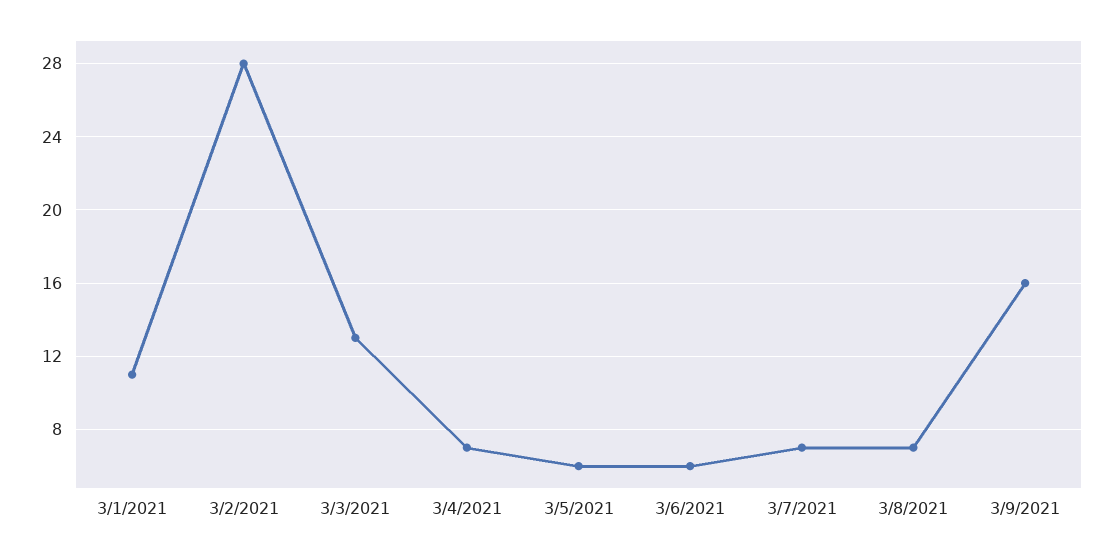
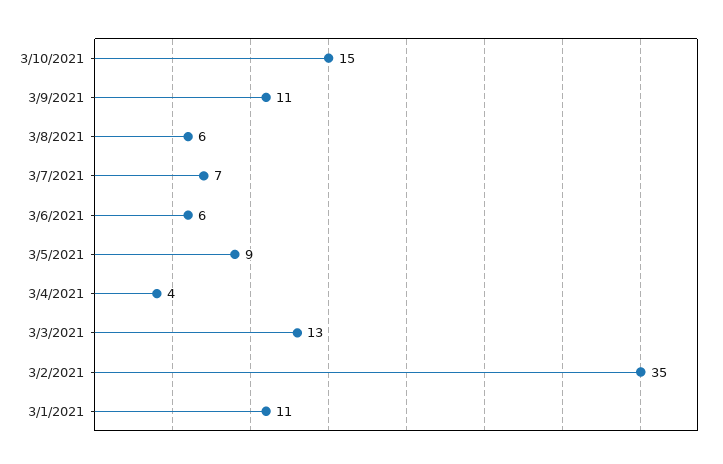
3/2/2021: 28 -> 35
3/4/2021: 7 -> 4
3/5/2021: 6 -> 9
3/8/2021: 7 -> 6
3/9/2021: 16 -> 11
3/10/2021: none -> 15

